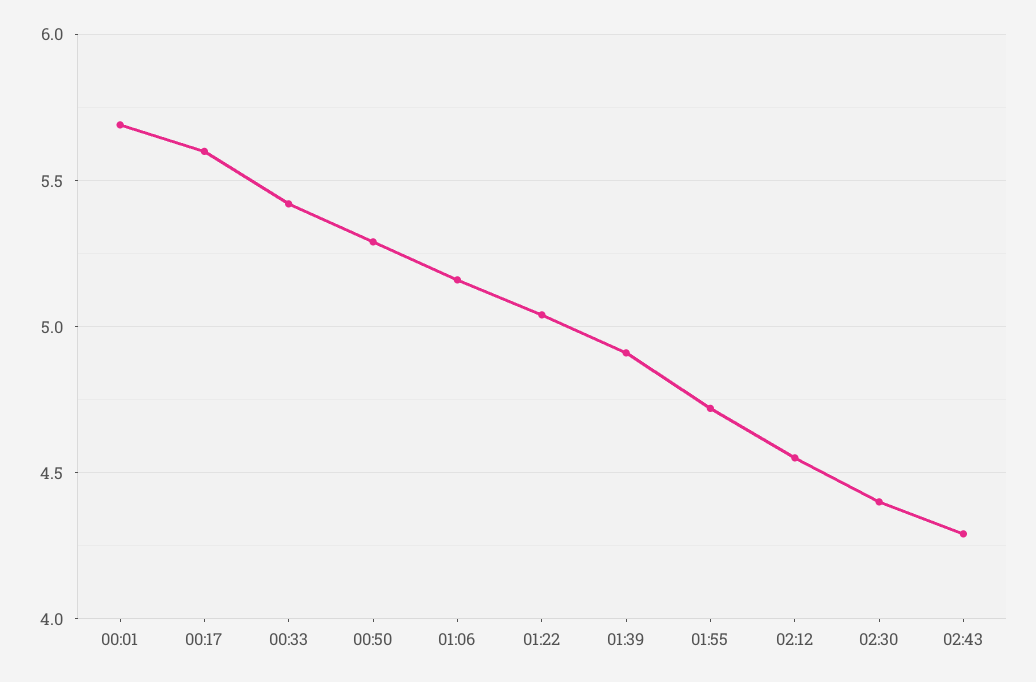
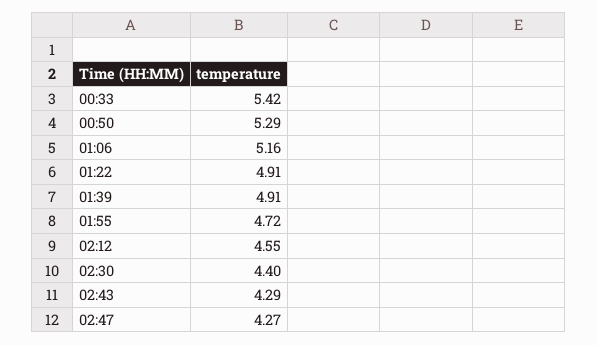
00:01: 5.7 -> none
00:17: 5.6 -> none
01:22: 5.05 -> 4.91
02:47: none -> 4.27

